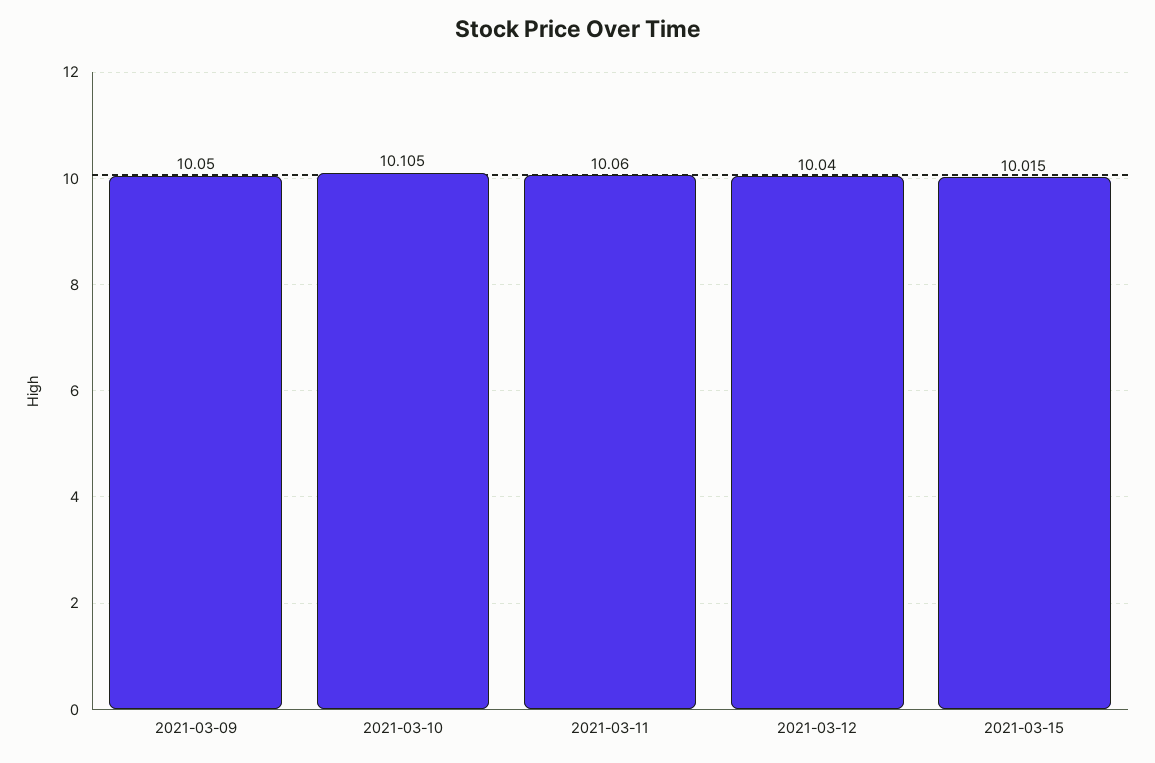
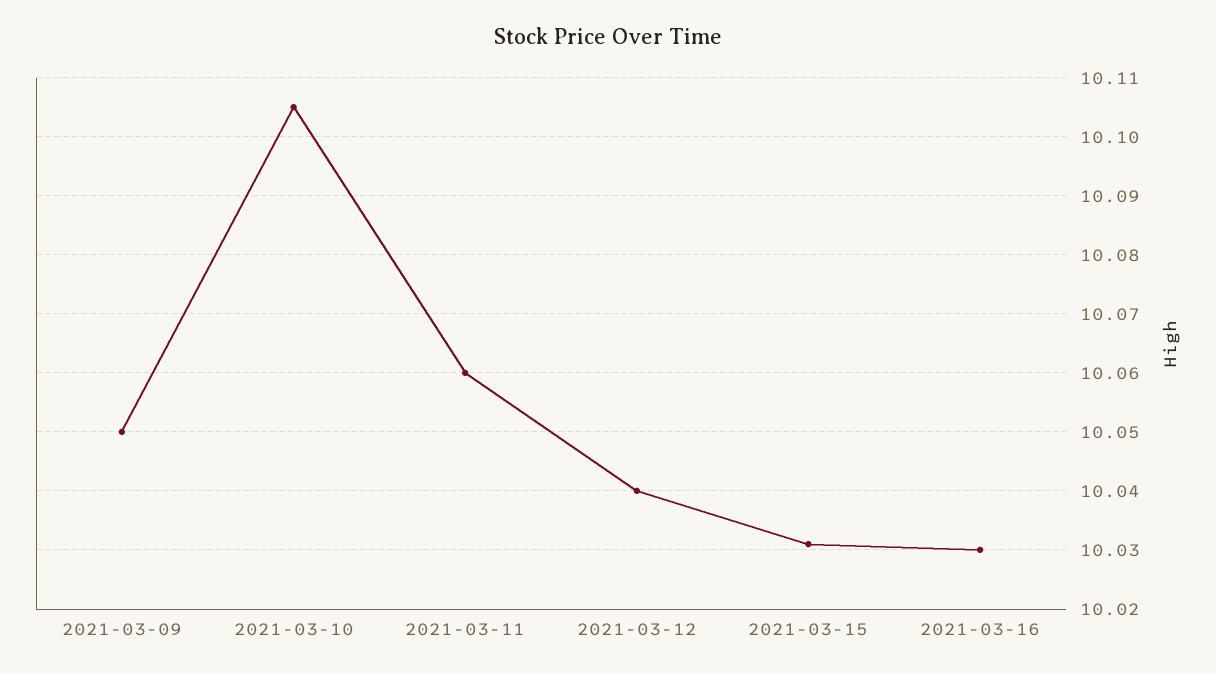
2021-03-15: 10.015 -> 10.03
2021-03-16: none -> 10.03

